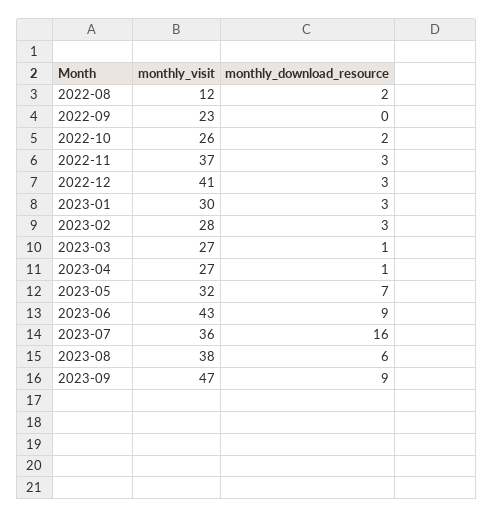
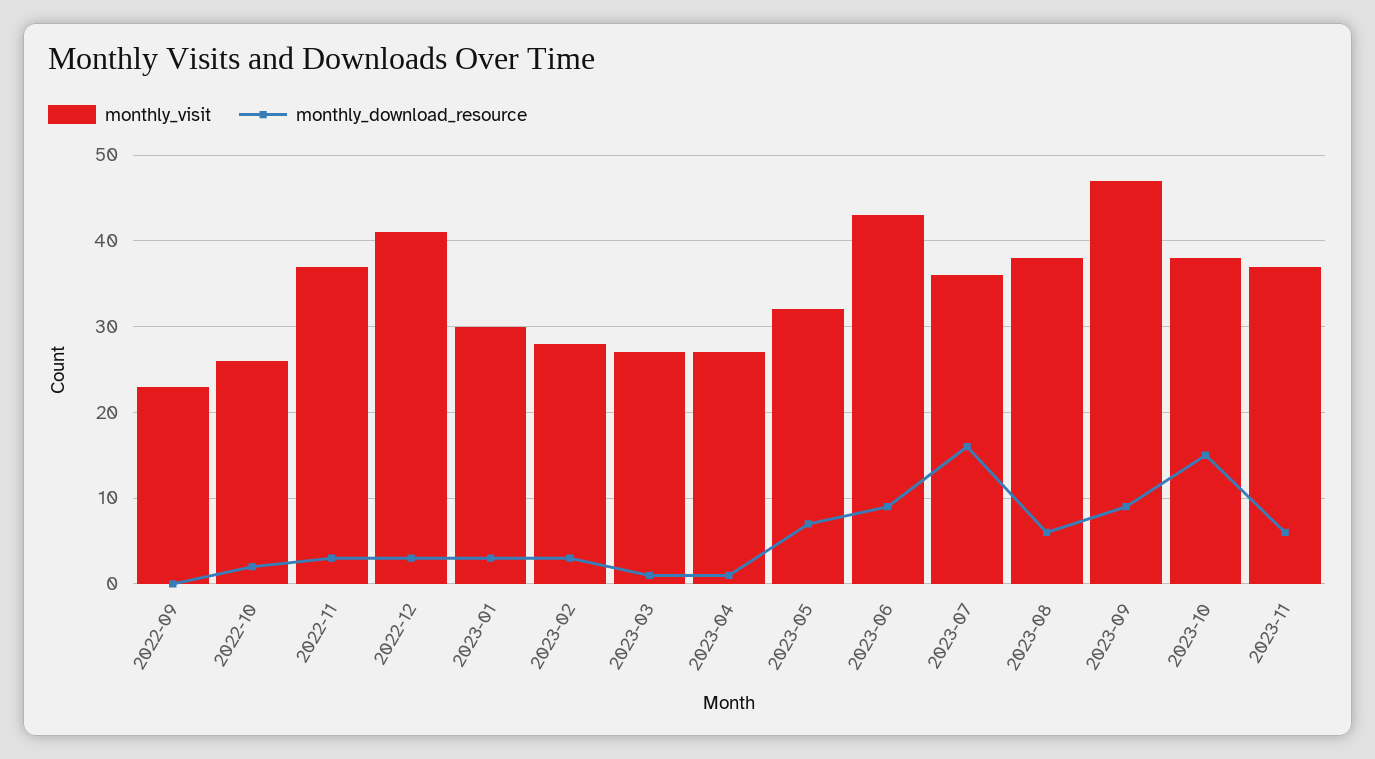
monthly_visit, 2022-08: 12 -> none
monthly_download_resource, 2022-08: 2 -> none
monthly_visit, 2023-10: none -> 38
monthly_download_resource, 2023-10: none -> 15
monthly_visit, 2023-11: none -> 37
monthly_download_resource, 2023-11: none -> 6

